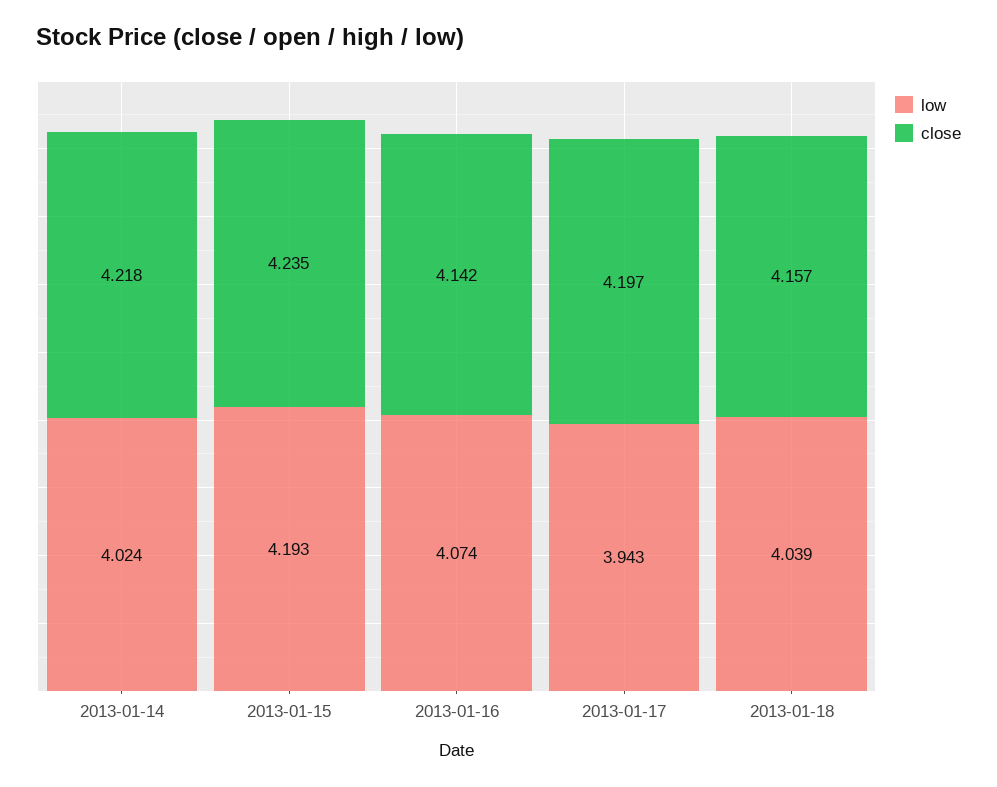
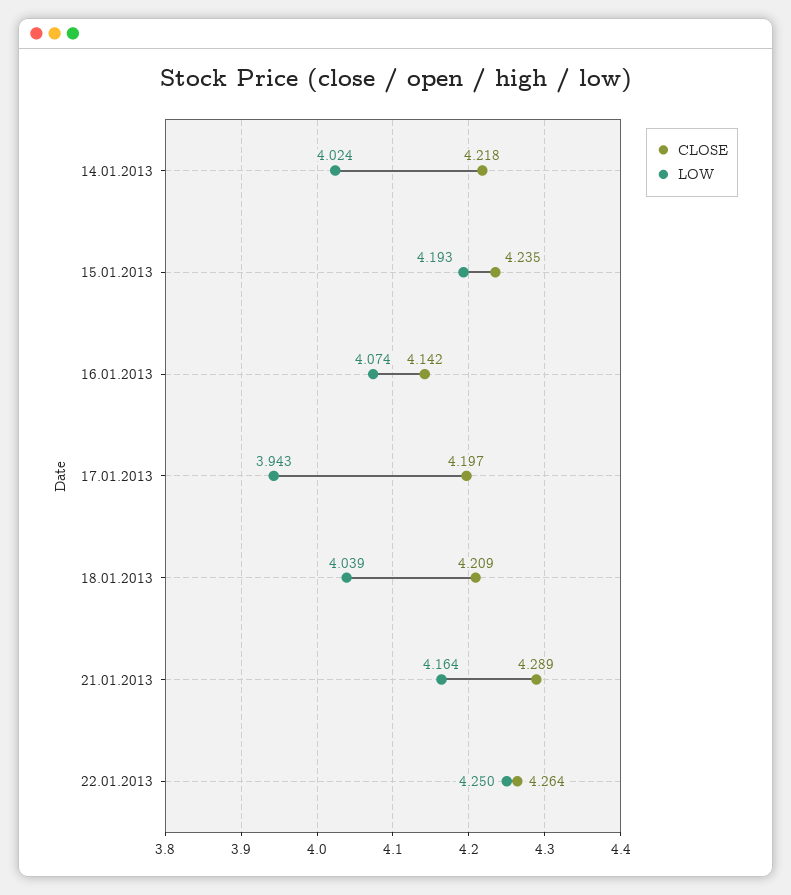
close, 2013-01-18: 4.157 -> 4.209
close, 21.01.2013: none -> 4.289
low, 21.01.2013: none -> 4.164
close, 22.01.2013: none -> 4.264
low, 22.01.2013: none -> 4.25

